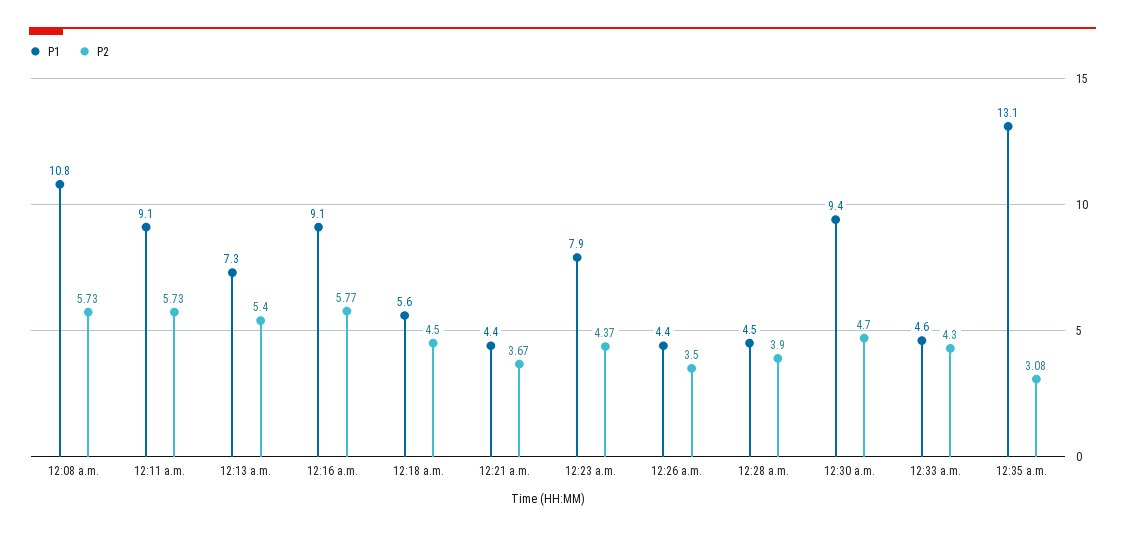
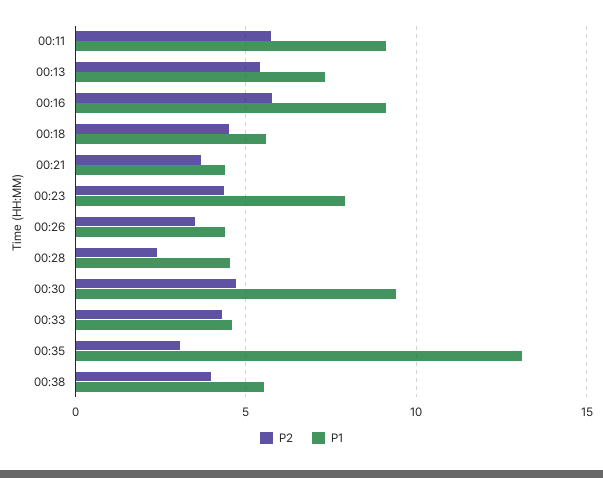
P1, 12:08 a.m.: 10.8 -> none
P2, 12:08 a.m.: 5.73 -> none
P2, 12:28 a.m.: 3.9 -> 2.5
P2, 00:38: none -> 4
P1, 00:38: none -> 5.5

